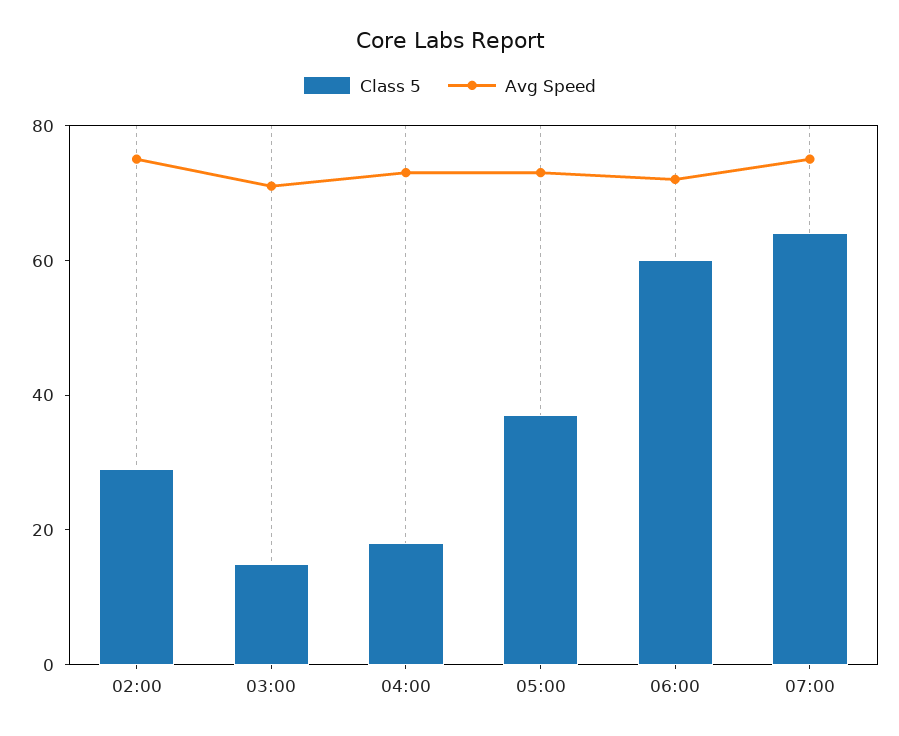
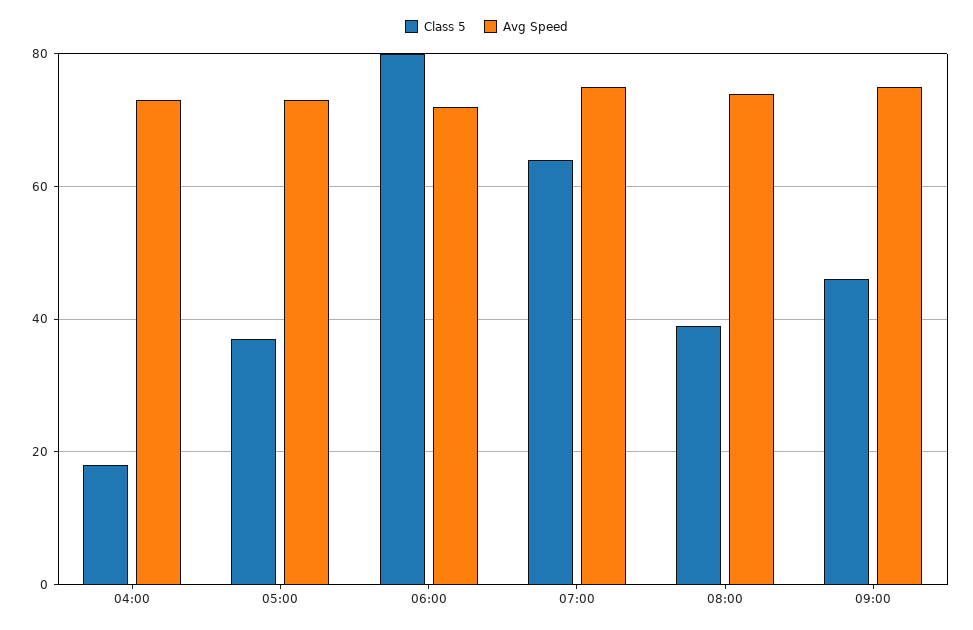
Class 5, 02:00: 30 -> none
Avg Speed, 02:00: 75 -> none
Class 5, 03:00: 15 -> none
Avg Speed, 03:00: 70 -> none
Class 5, 06:00: 60 -> 80
Class 5, 08:00: none -> 40
Avg Speed, 08:00: none -> 75
Class 5, 09:00: none -> 45
Avg Speed, 09:00: none -> 75

